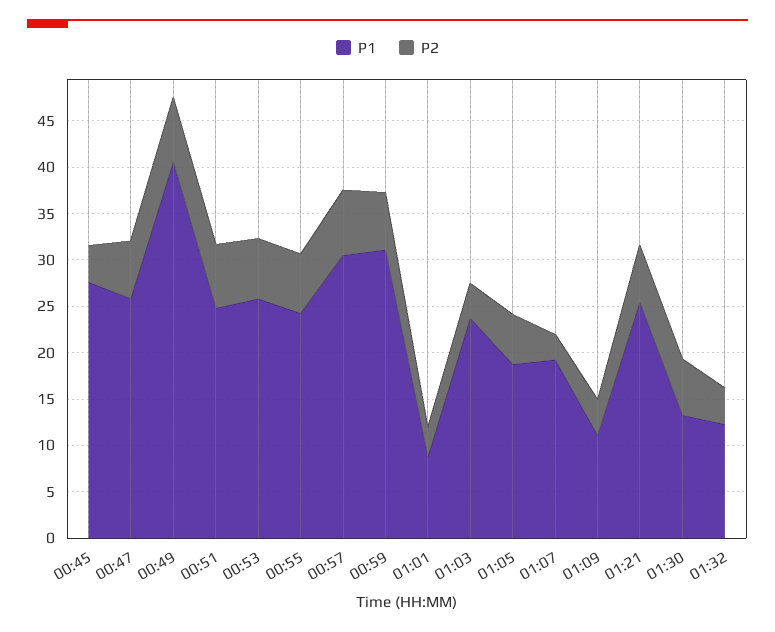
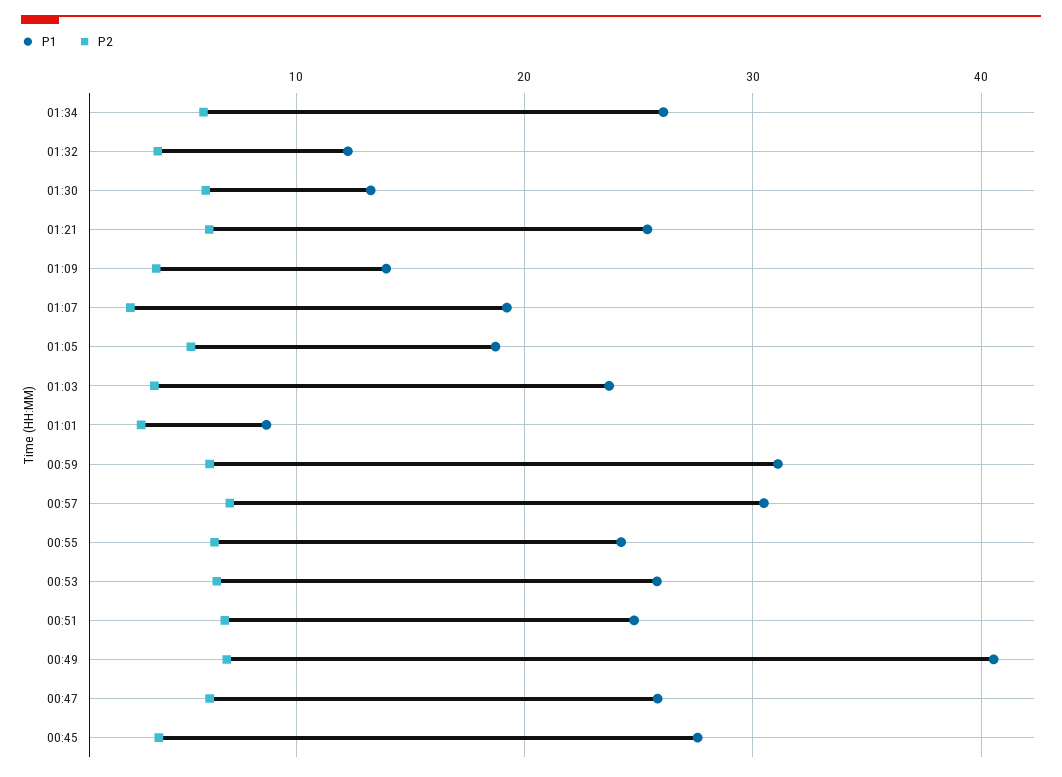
P1, 01:09: 11 -> 14
P1, 01:34: none -> 26
P2, 01:34: none -> 6

